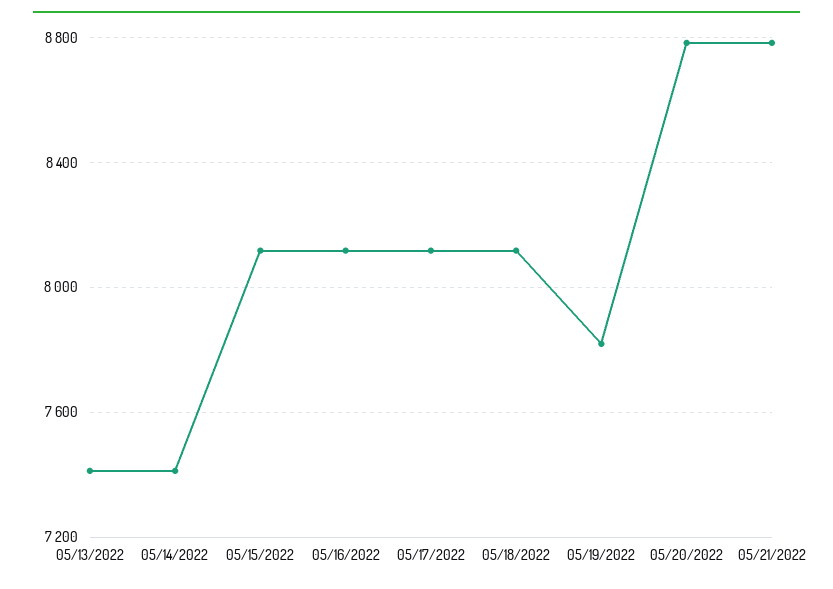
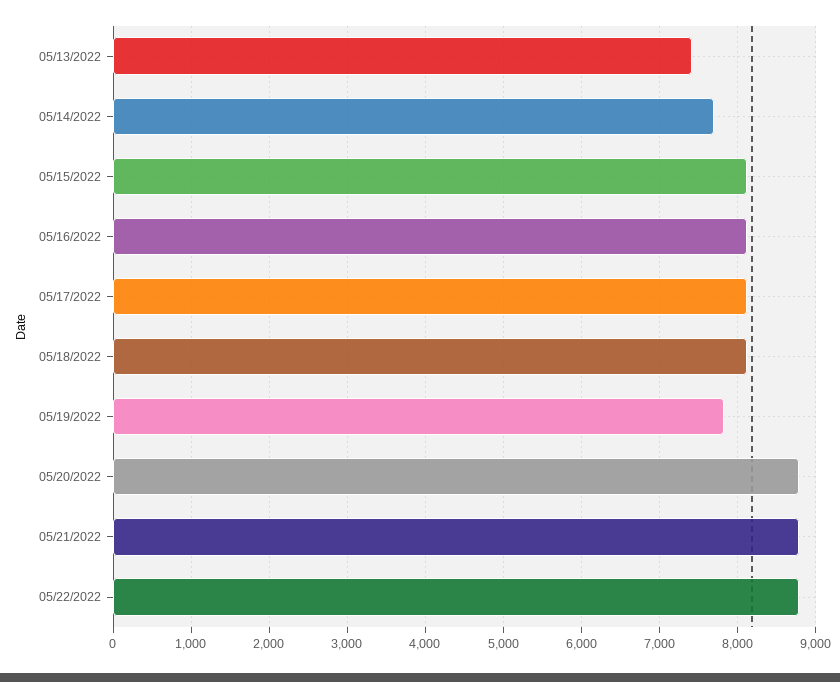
05/14/2022: 7400 -> 7700
05/22/2022: none -> 8800

